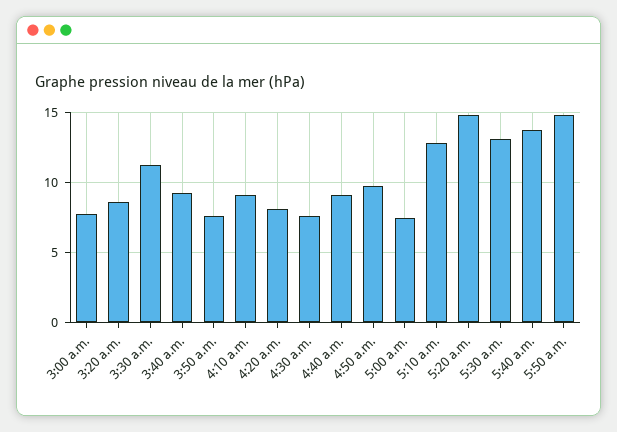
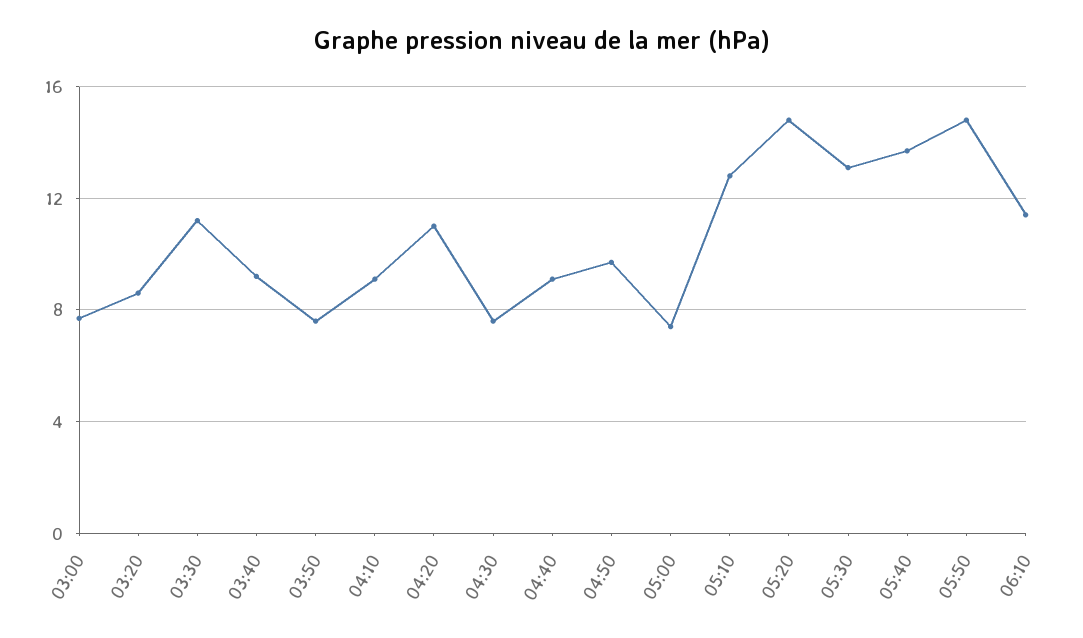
4:20 a.m.: 8 -> 11
06:10: none -> 11.5

